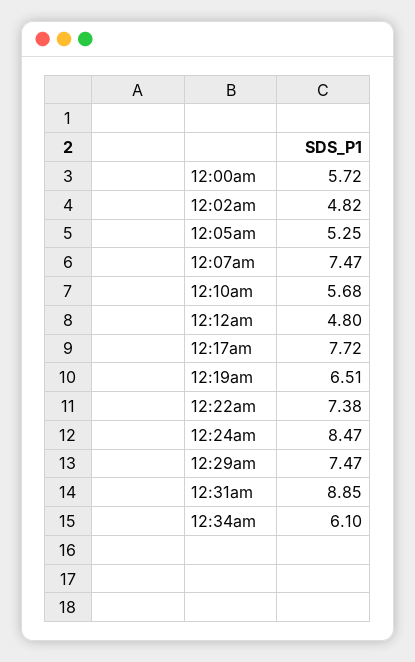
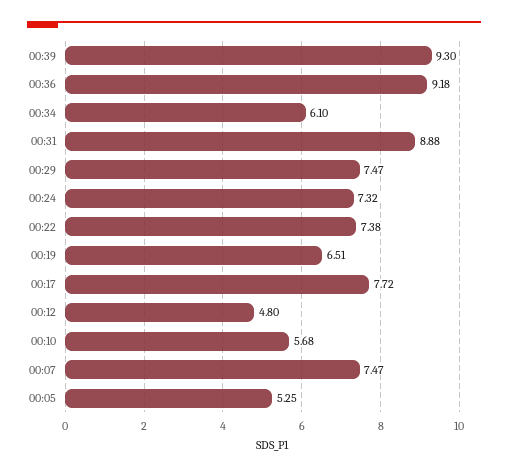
12:00am: 5.72 -> none
12:02am: 4.82 -> none
12:24am: 8.47 -> 7.32
12:31am: 8.85 -> 8.88
00:39: none -> 9.3
00:36: none -> 9.18

